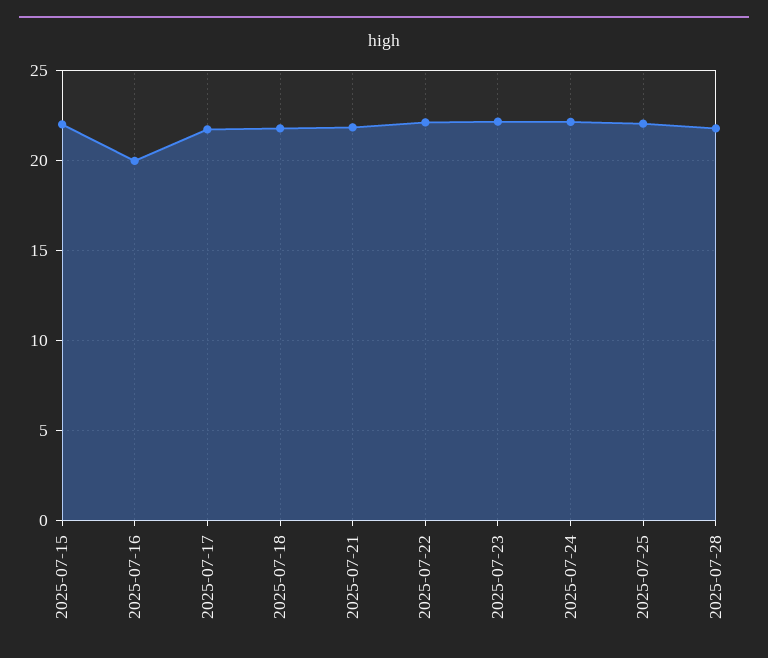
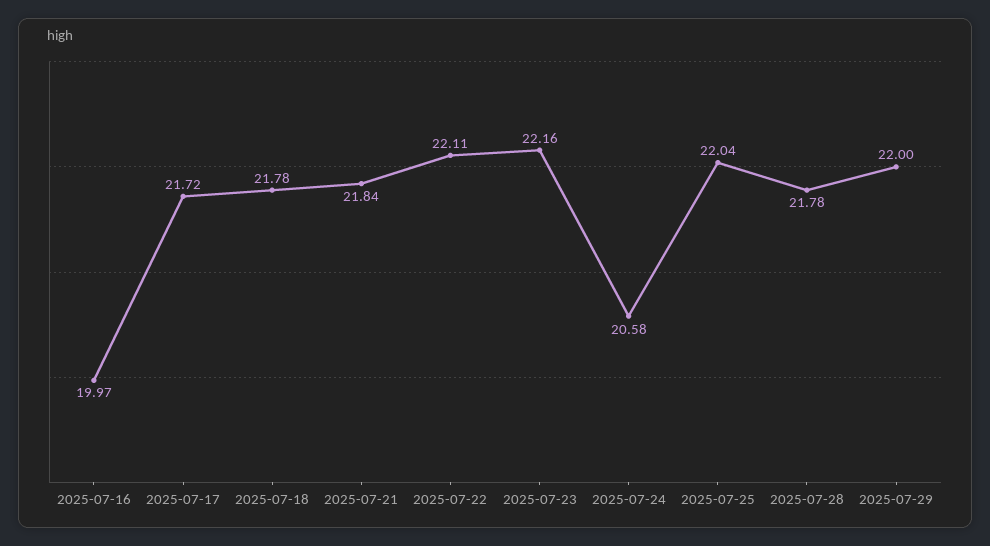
2025-07-15: 22 -> none
2025-07-24: 22 -> 20.58
2025-07-29: none -> 22

